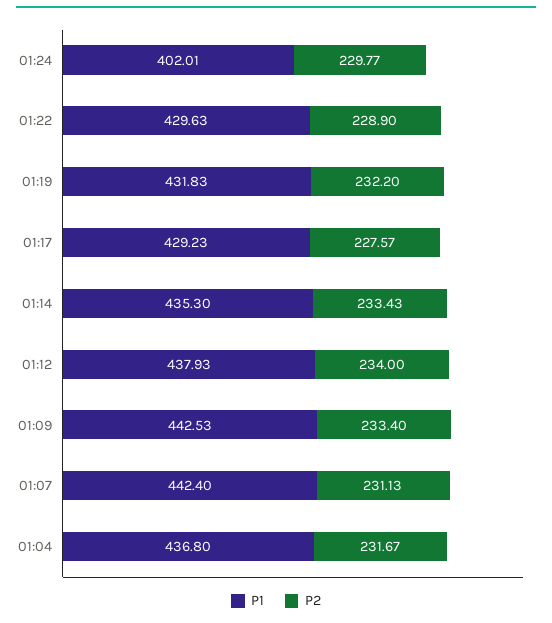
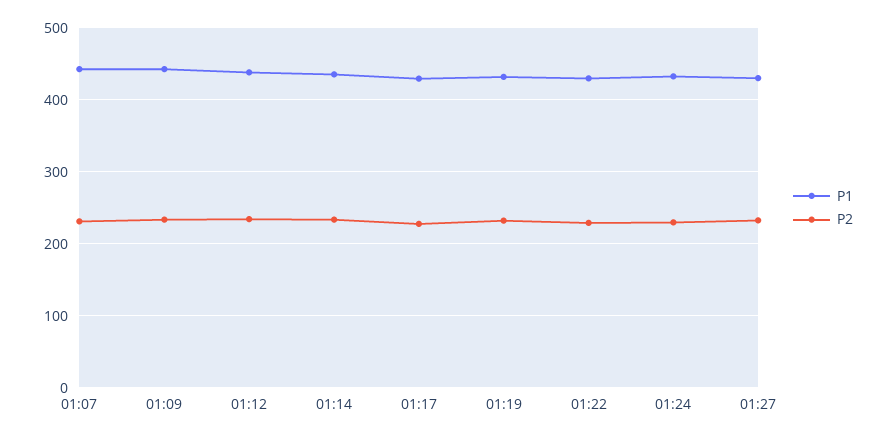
P1, 01:24: 402.01 -> 430
P1, 01:04: 436.8 -> none
P2, 01:04: 231.67 -> none
P1, 01:27: none -> 430
P2, 01:27: none -> 230

